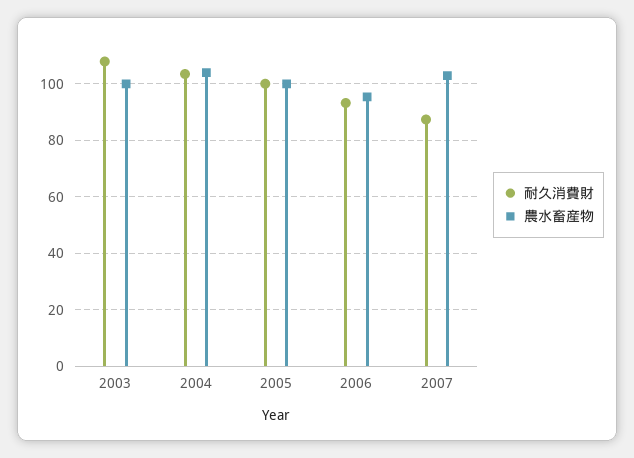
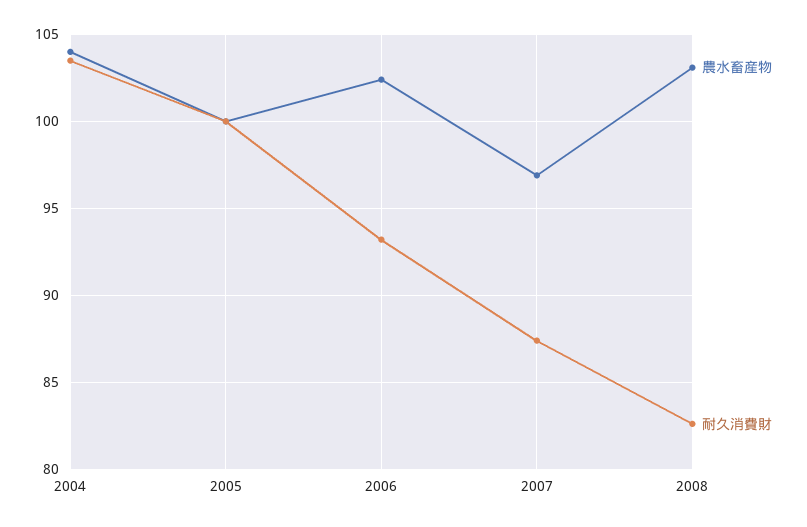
耐久消費財, 2003: 107.5 -> none
農水畜産物, 2003: 100 -> none
農水畜産物, 2006: 95 -> 102.5
農水畜産物, 2007: 102.5 -> 97
農水畜産物, 2008: none -> 103
耐久消費財, 2008: none -> 82.5

